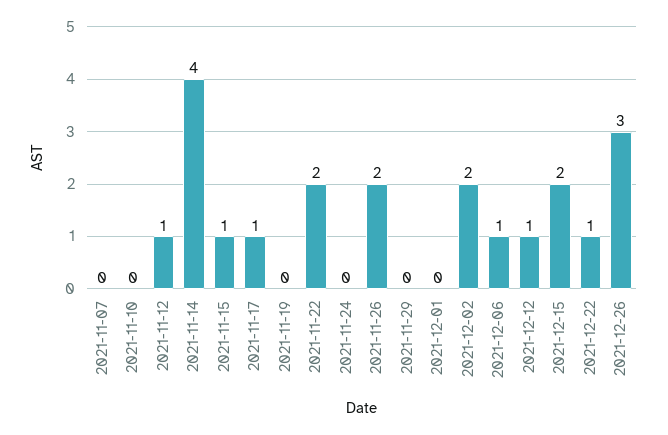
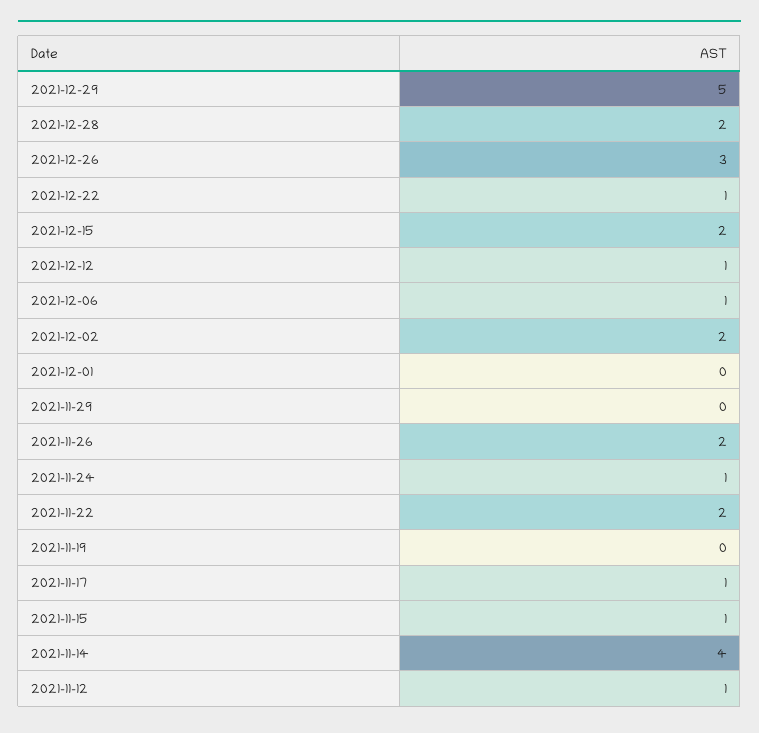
2021-11-07: 0 -> none
2021-11-10: 0 -> none
2021-11-24: 0 -> 1
2021-12-29: none -> 5
2021-12-28: none -> 2

